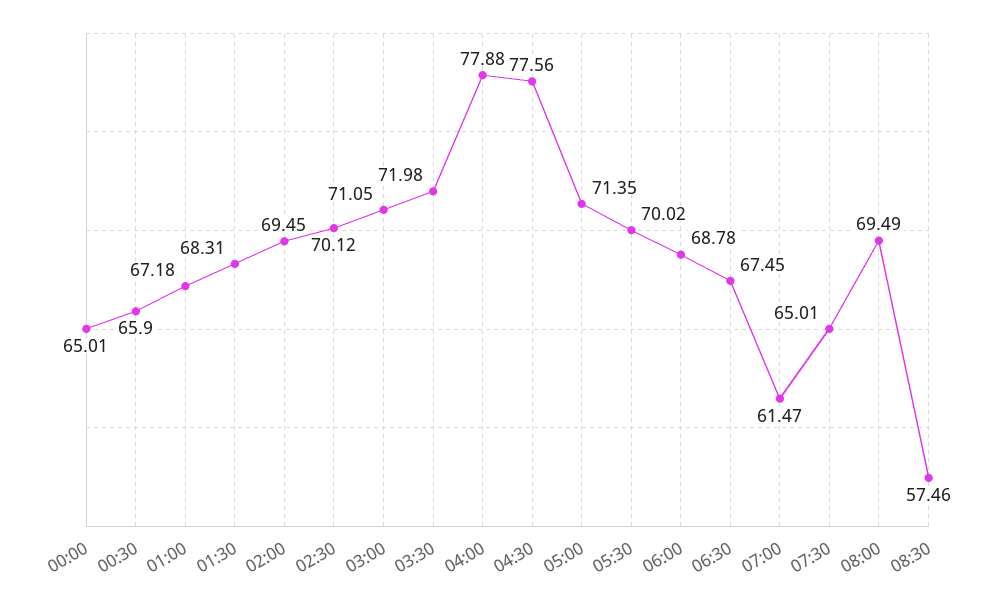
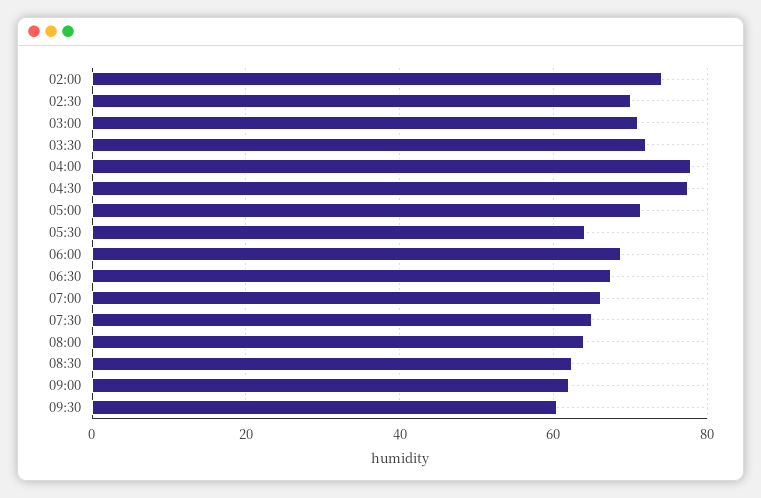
00:00: 65.01 -> none
00:30: 65.9 -> none
01:00: 67.18 -> none
01:30: 68.31 -> none
02:00: 69.45 -> 74
05:30: 70.02 -> 64
07:00: 61.47 -> 66
08:00: 69.49 -> 64
08:30: 57.46 -> 62
09:00: none -> 62
09:30: none -> 60

